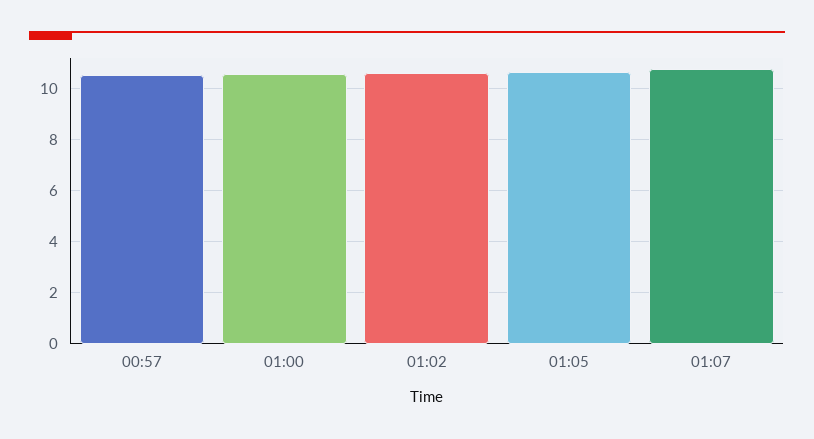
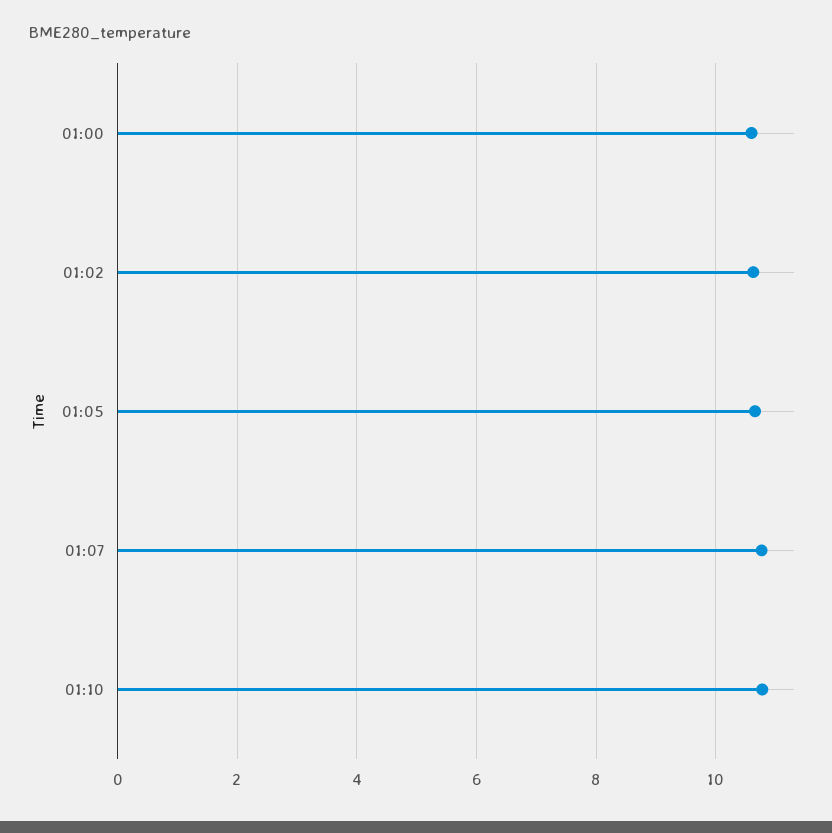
00:57: 10.5 -> none
01:10: none -> 10.8

